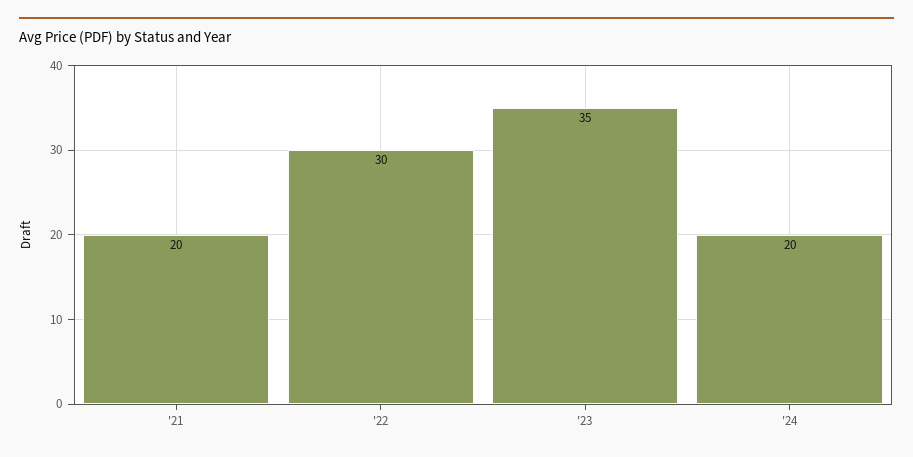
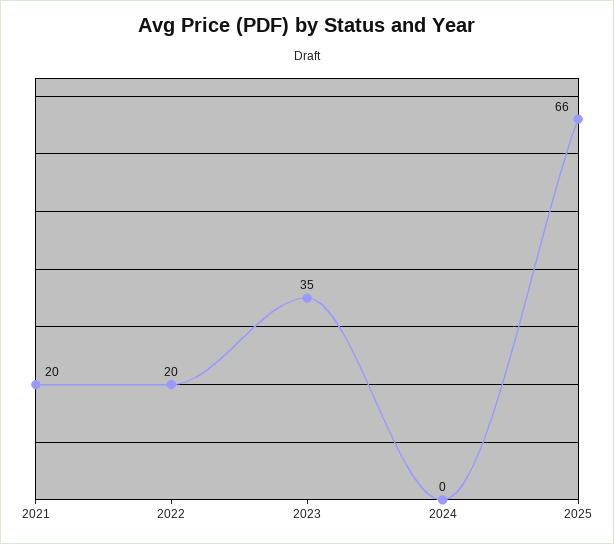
'22: 30 -> 20
'24: 20 -> 0
2025: none -> 66

